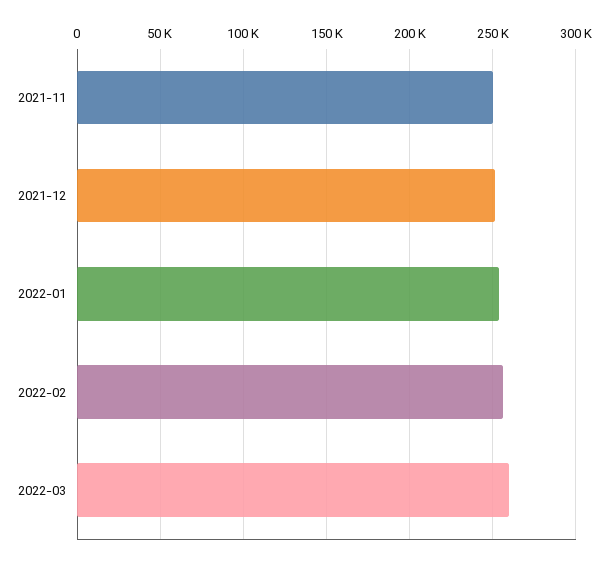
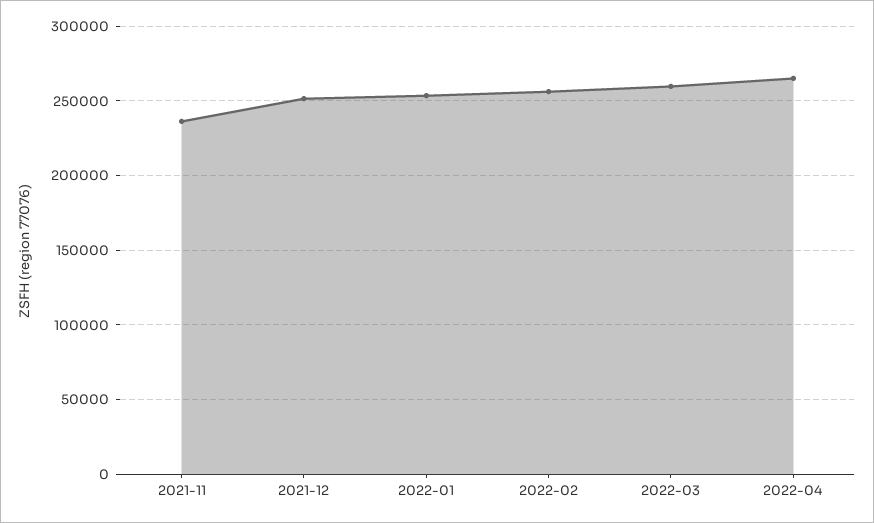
2021-11: 250000 -> 235000
2022-04: none -> 265000

